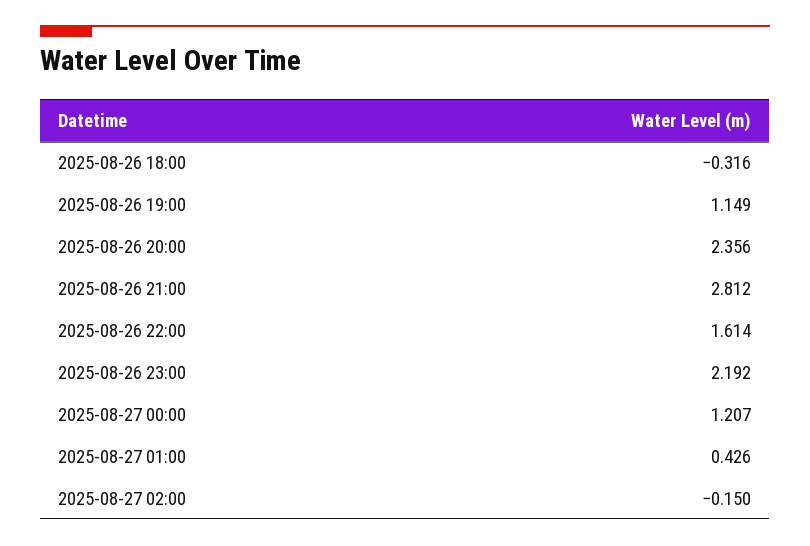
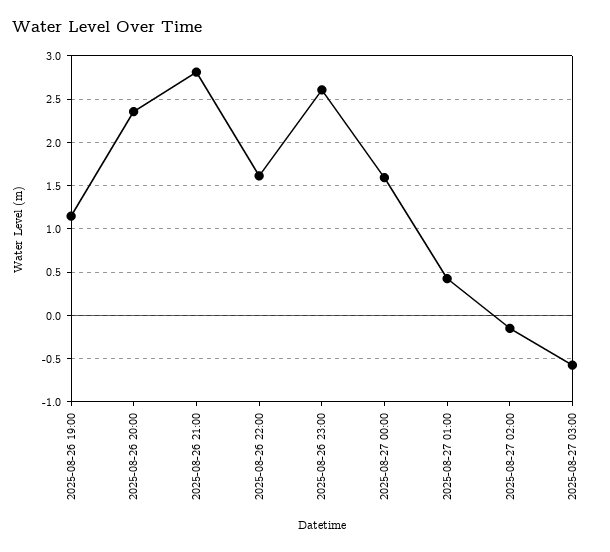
2025-08-26 18:00: -0.316 -> none
2025-08-26 23:00: 2.192 -> 2.6
2025-08-27 00:00: 1.207 -> 1.6
2025-08-27 03:00: none -> -0.6

